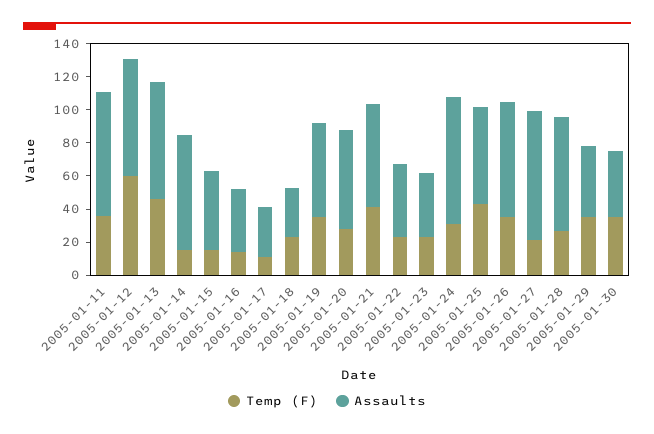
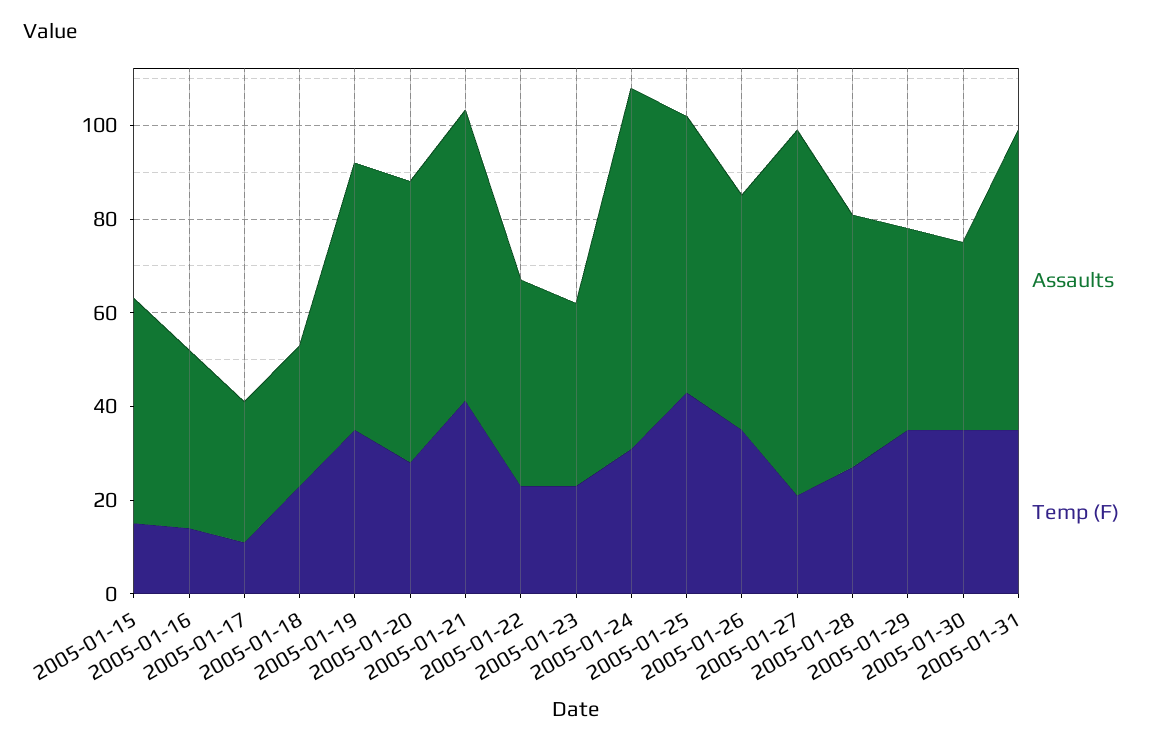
Temp (F), 2005-01-11: 35 -> none
Assaults, 2005-01-11: 75 -> none
Temp (F), 2005-01-12: 60 -> none
Assaults, 2005-01-12: 70 -> none
Temp (F), 2005-01-13: 45 -> none
Assaults, 2005-01-13: 70 -> none
Temp (F), 2005-01-14: 15 -> none
Assaults, 2005-01-14: 70 -> none
Assaults, 2005-01-26: 70 -> 50
Assaults, 2005-01-28: 70 -> 55
Assaults, 2005-01-31: none -> 65
Temp (F), 2005-01-31: none -> 35

